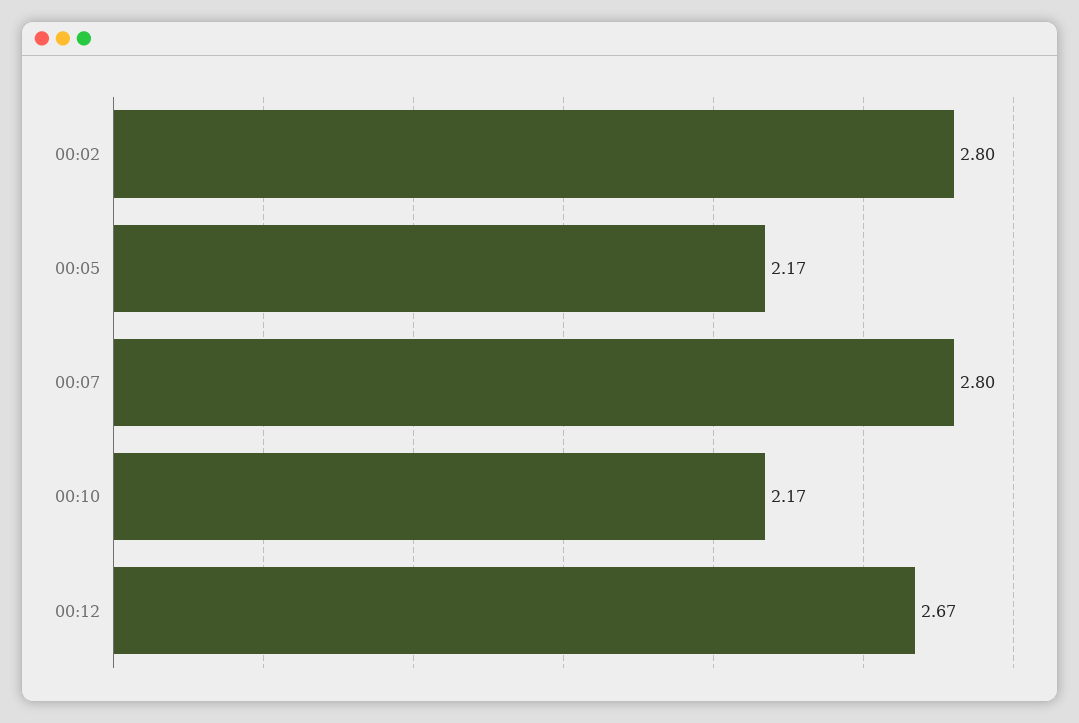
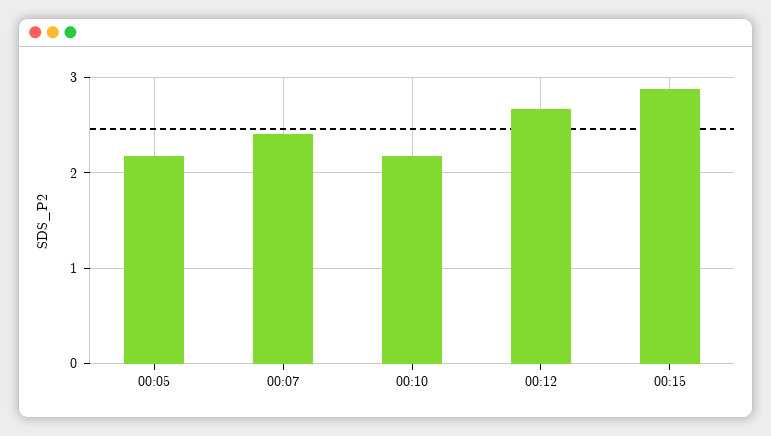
00:02: 2.8 -> none
00:07: 2.8 -> 2.4
00:15: none -> 2.9

